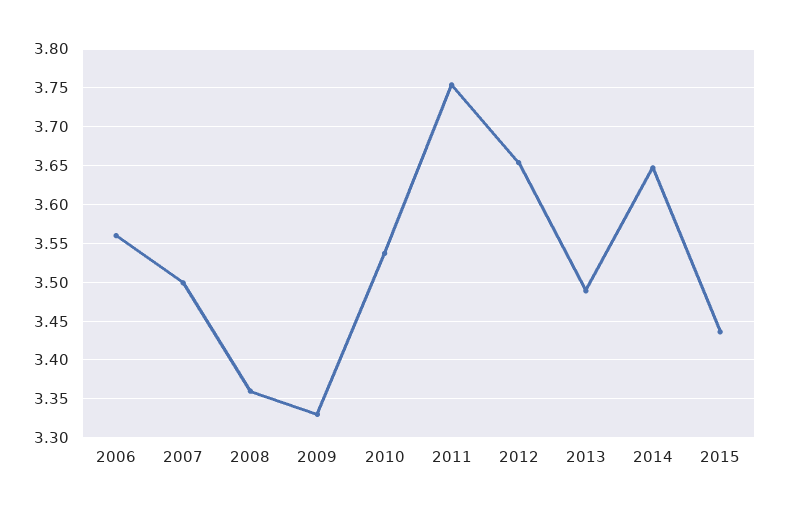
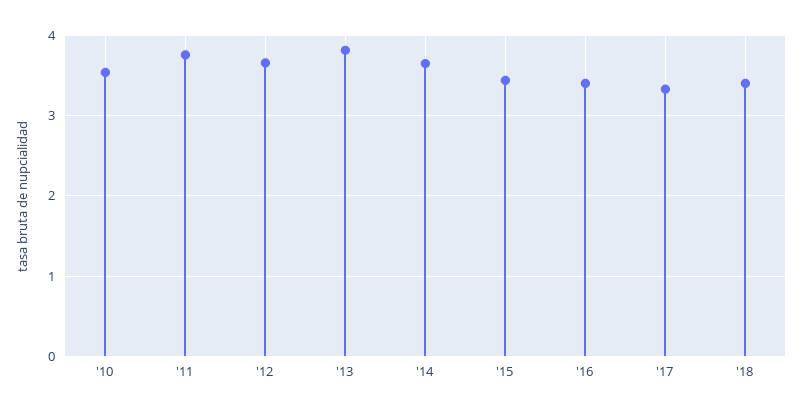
2006: 3.56 -> none
2007: 3.5 -> none
2008: 3.36 -> none
2009: 3.33 -> none
2013: 3.49 -> 3.8
'16: none -> 3.4
'17: none -> 3.3
'18: none -> 3.4

